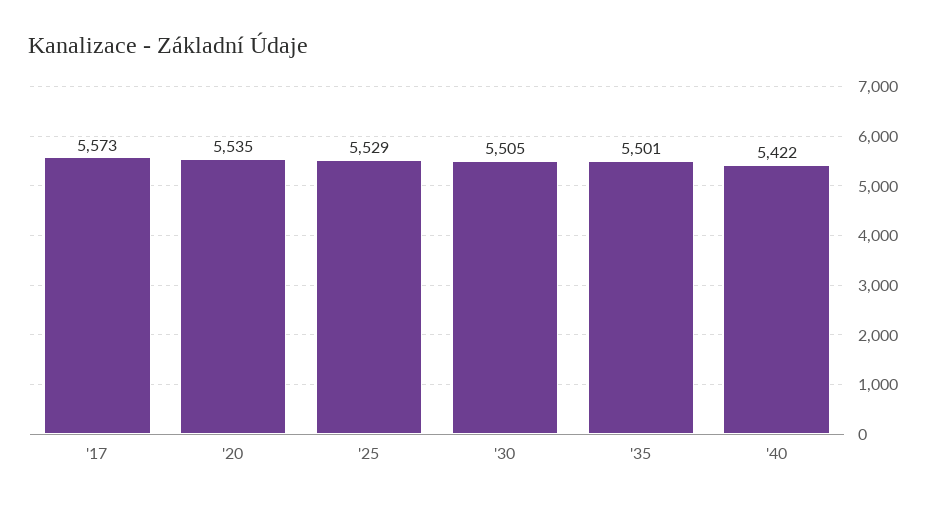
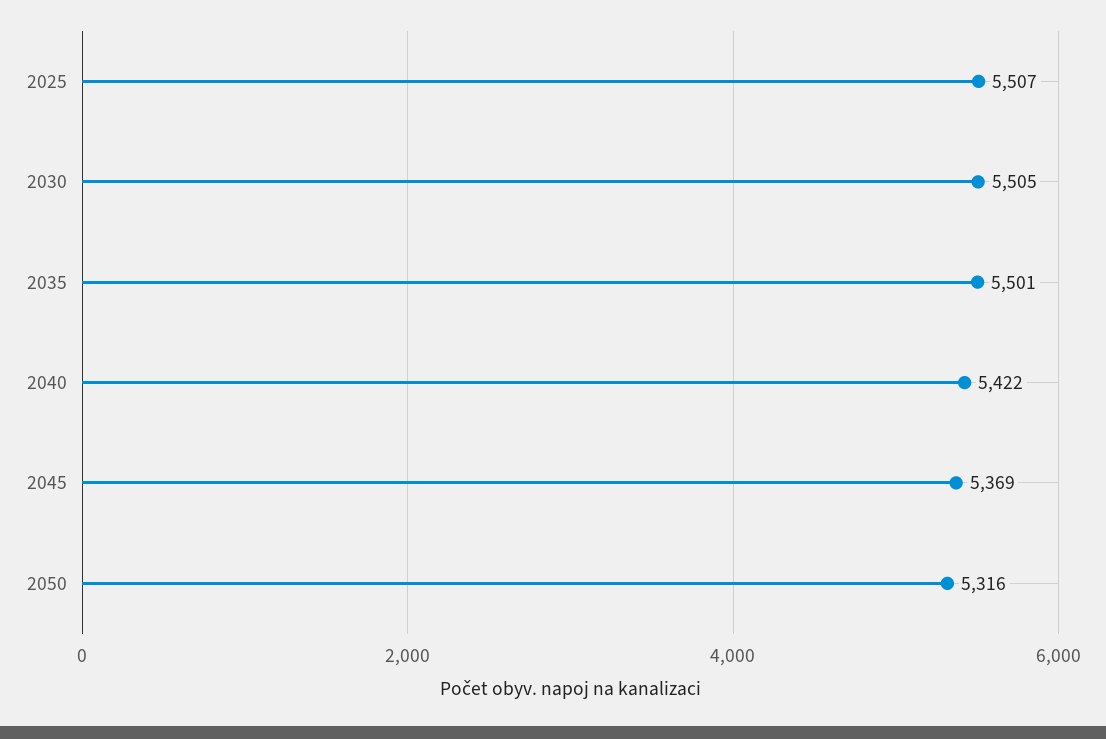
'17: 5573 -> none
'20: 5535 -> none
'25: 5529 -> 5507
2045: none -> 5369
2050: none -> 5316

